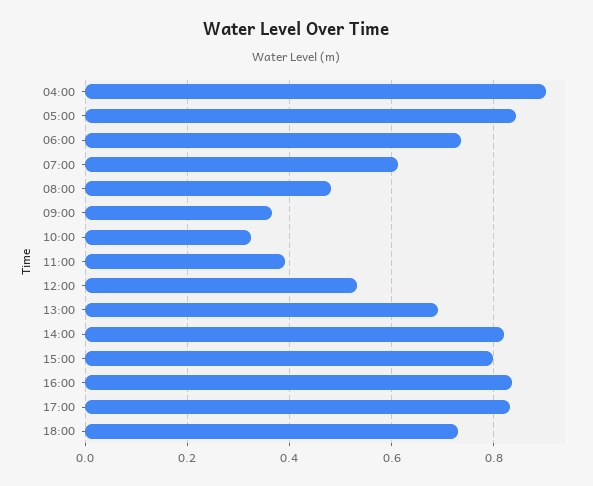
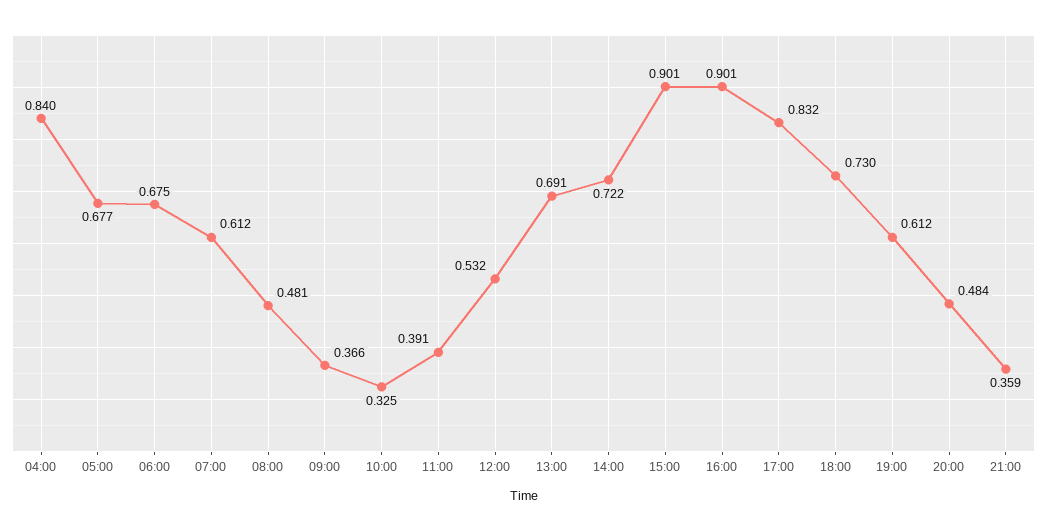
04:00: 0.9 -> 0.84
05:00: 0.84 -> 0.677
06:00: 0.74 -> 0.675
14:00: 0.82 -> 0.722
15:00: 0.8 -> 0.901
16:00: 0.84 -> 0.901
19:00: none -> 0.612
20:00: none -> 0.484
21:00: none -> 0.359

